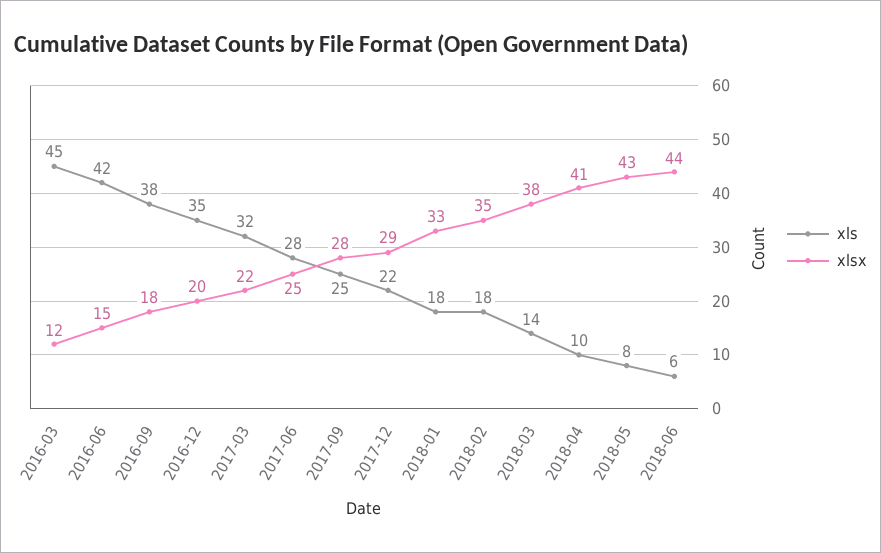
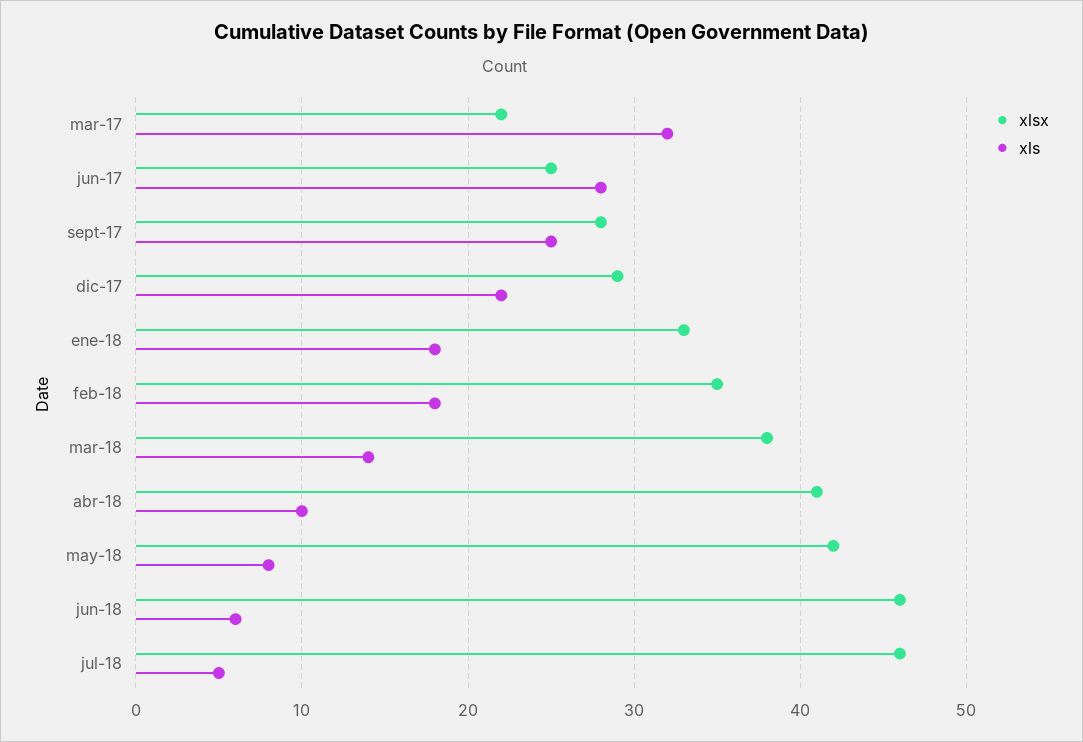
xls, 2016-03: 45 -> none
xlsx, 2016-03: 12 -> none
xls, 2016-06: 42 -> none
xlsx, 2016-06: 15 -> none
xls, 2016-09: 38 -> none
xlsx, 2016-09: 18 -> none
xls, 2016-12: 35 -> none
xlsx, 2016-12: 20 -> none
xlsx, 2018-05: 43 -> 42
xlsx, 2018-06: 44 -> 46
xlsx, jul-18: none -> 46
xls, jul-18: none -> 5

